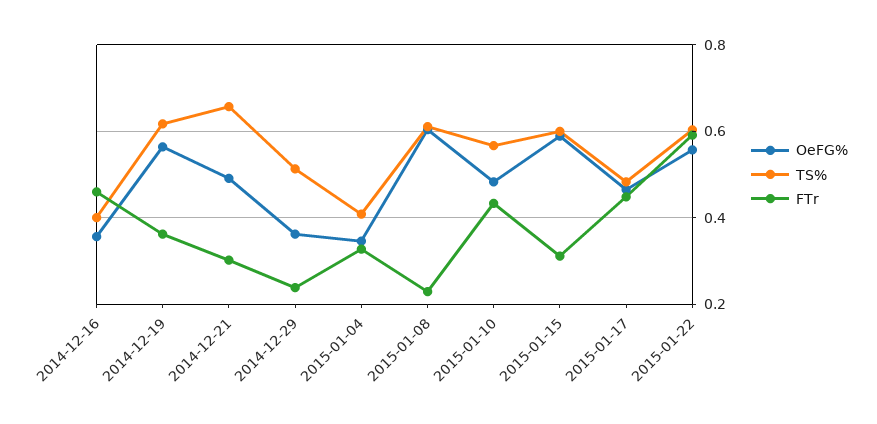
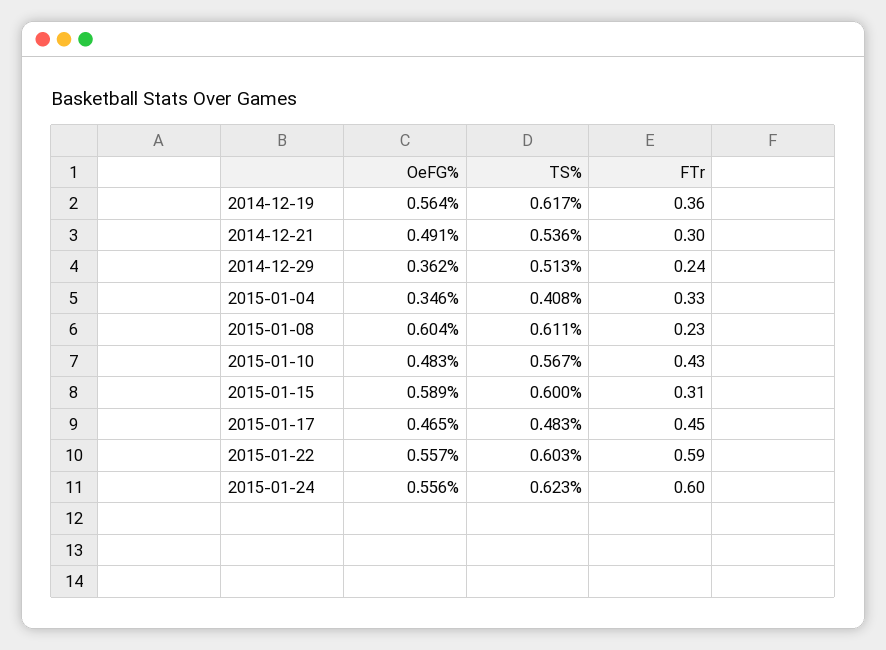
OeFG%, 2014-12-16: 0.36 -> none
TS%, 2014-12-16: 0.4 -> none
FTr, 2014-12-16: 0.46 -> none
TS%, 2014-12-21: 0.66 -> 0.536
OeFG%, 2015-01-24: none -> 0.556
TS%, 2015-01-24: none -> 0.623
FTr, 2015-01-24: none -> 0.6

